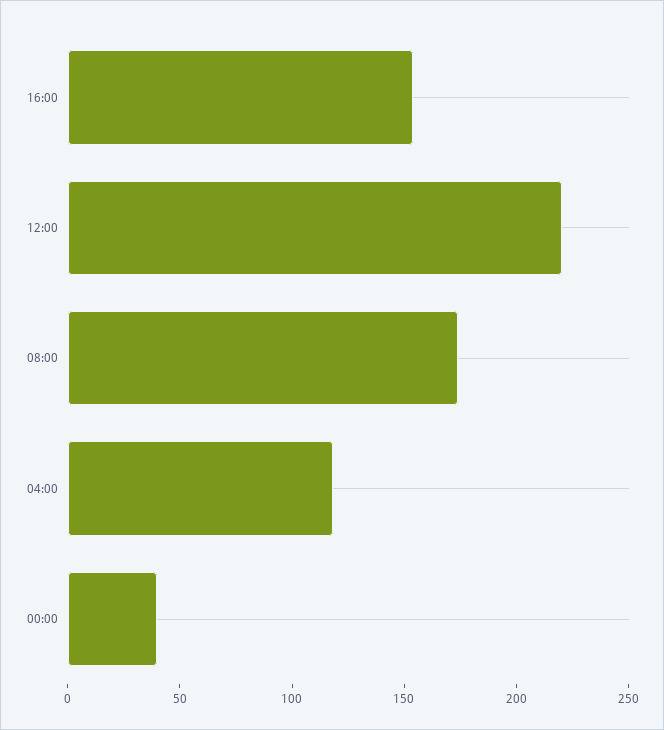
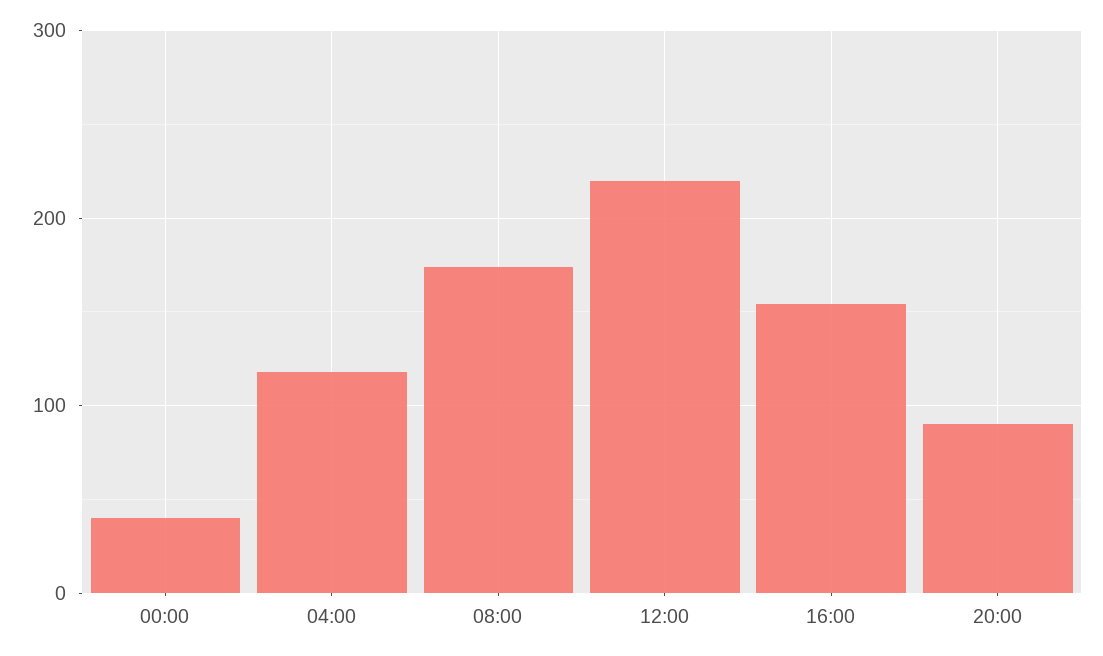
20:00: none -> 90

